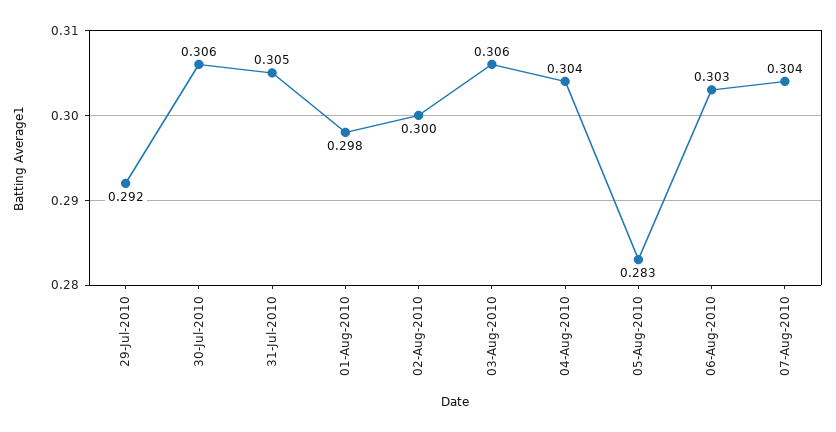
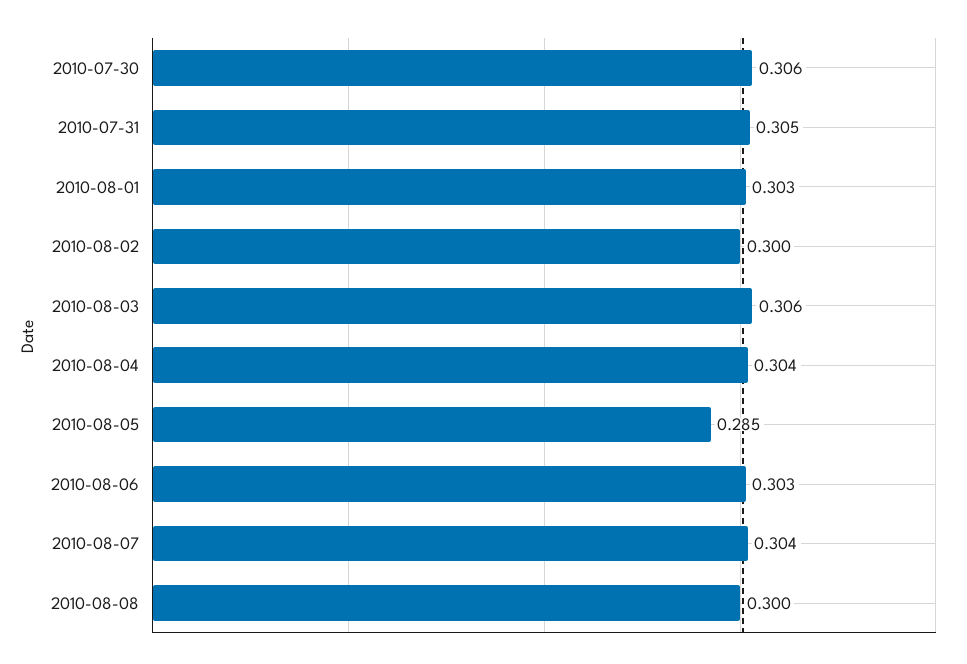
29-Jul-2010: 0.292 -> none
01-Aug-2010: 0.298 -> 0.303
05-Aug-2010: 0.283 -> 0.285
2010-08-08: none -> 0.3

